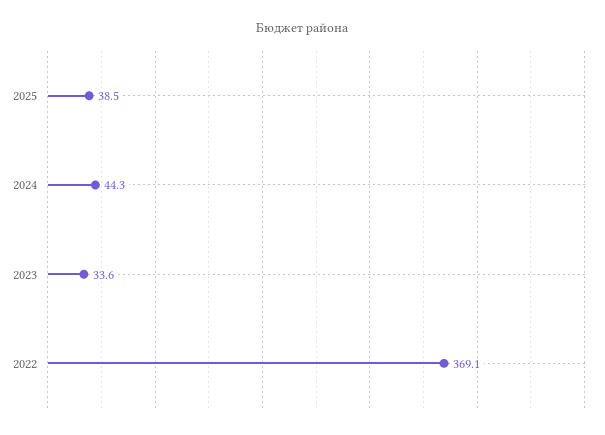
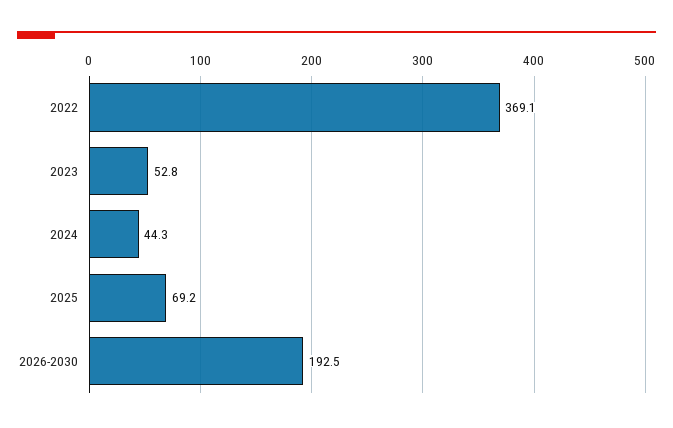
2025: 38.5 -> 69.2
2023: 33.6 -> 52.8
2026-2030: none -> 192.5

